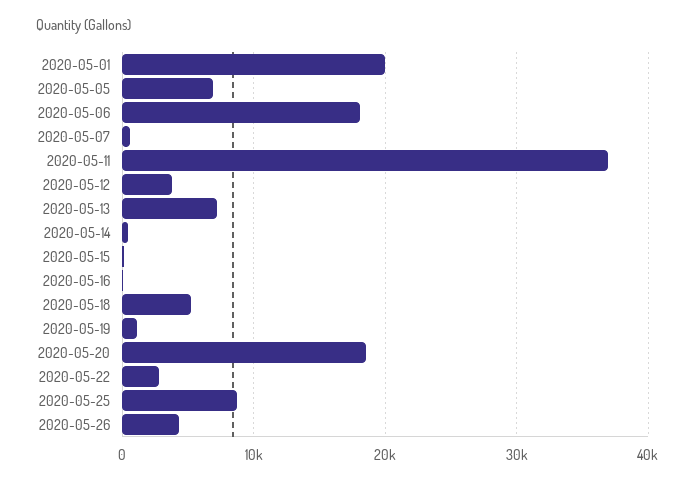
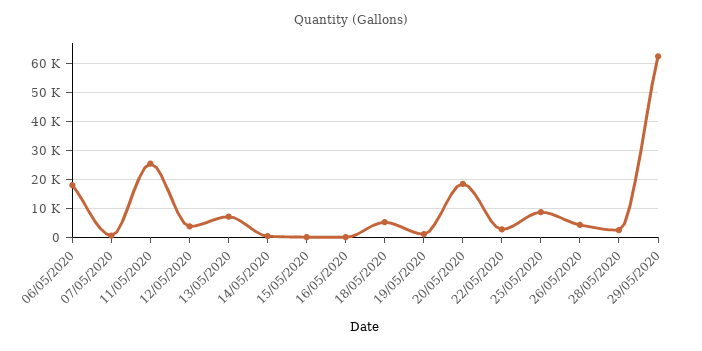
2020-05-01: 20000 -> none
2020-05-05: 7000 -> none
2020-05-11: 37000 -> 25000
28/05/2020: none -> 2500
29/05/2020: none -> 62500

